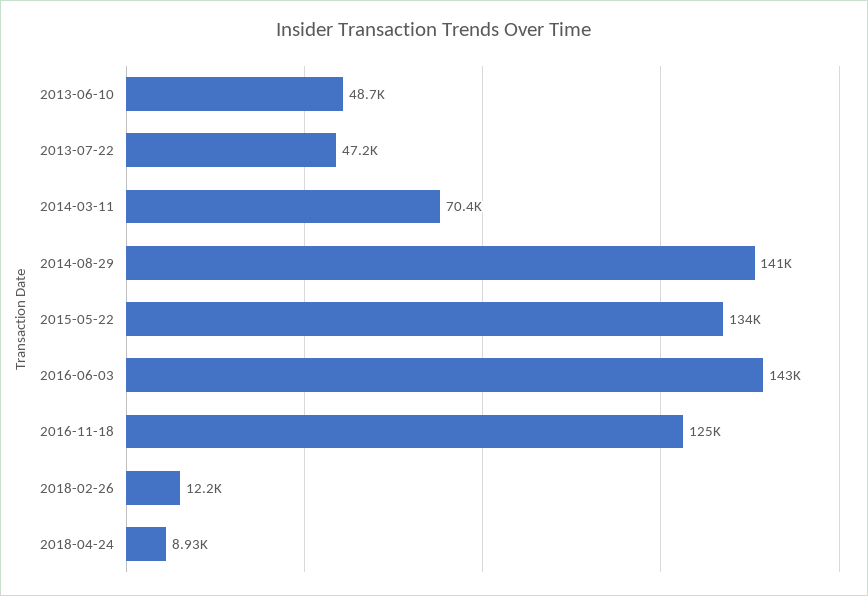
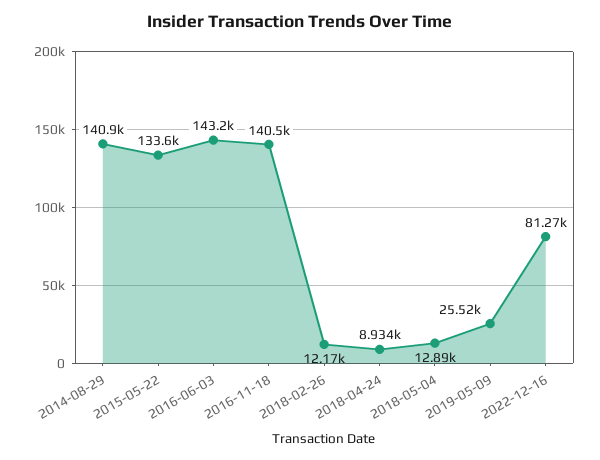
2013-06-10: 48700 -> none
2013-07-22: 47200 -> none
2014-03-11: 70400 -> none
2016-11-18: 125000 -> 140500
2018-05-04: none -> 12890
2019-05-09: none -> 25520
2022-12-16: none -> 81270

